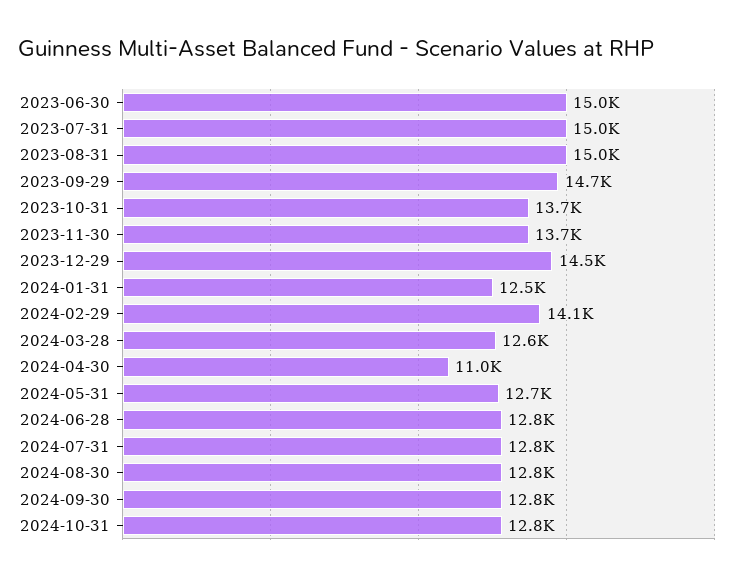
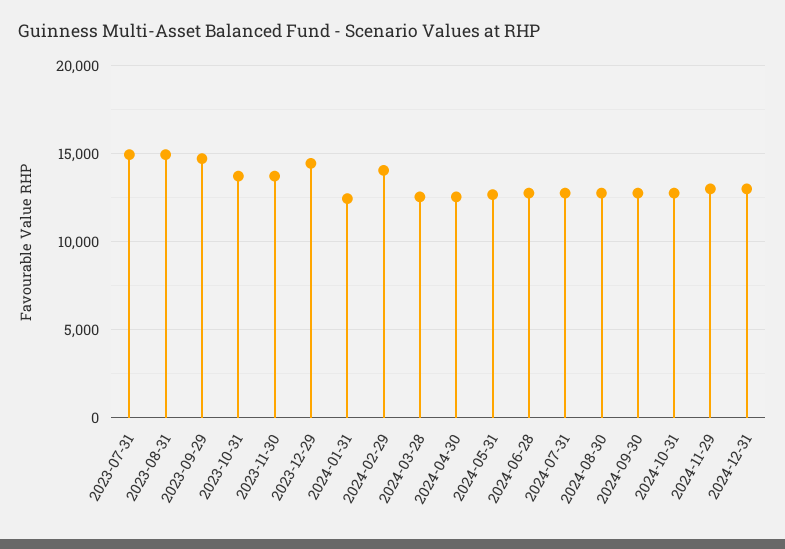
2023-06-30: 15000 -> none
2024-04-30: 11000 -> 12500
2024-11-29: none -> 13000
2024-12-31: none -> 13000

